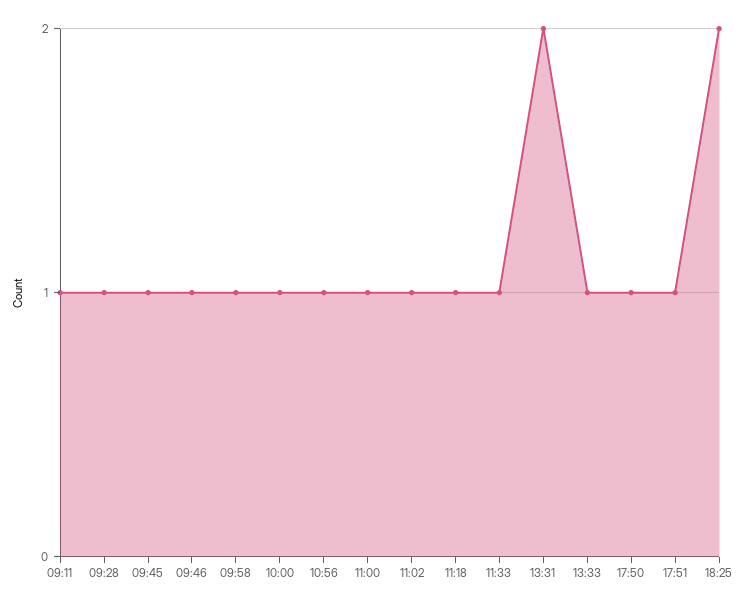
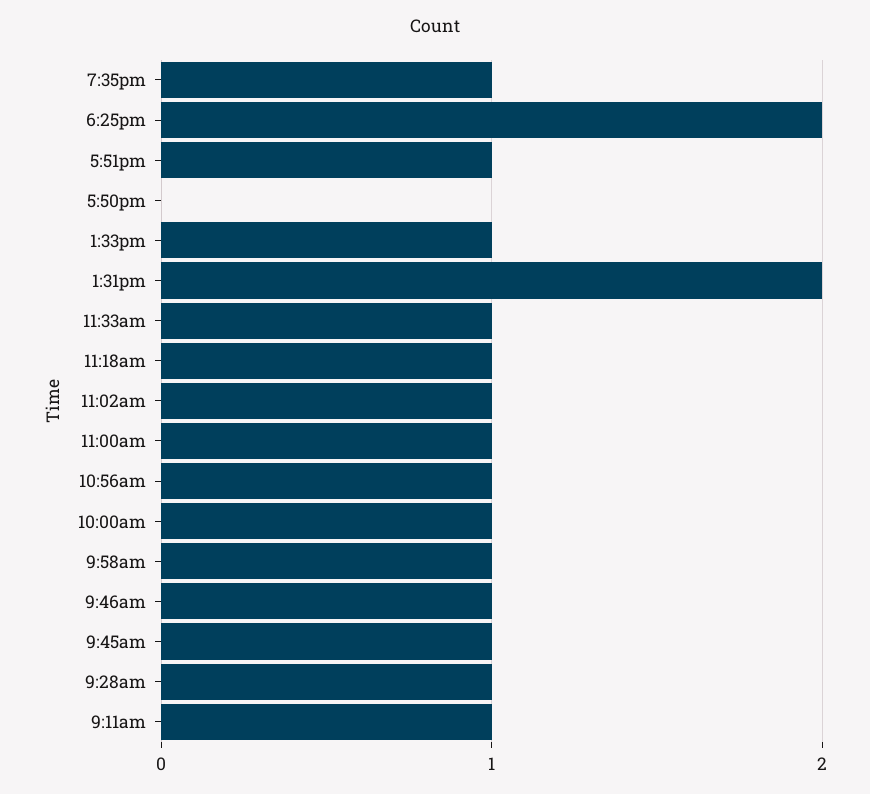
17:50: 1 -> 0
7:35pm: none -> 1

